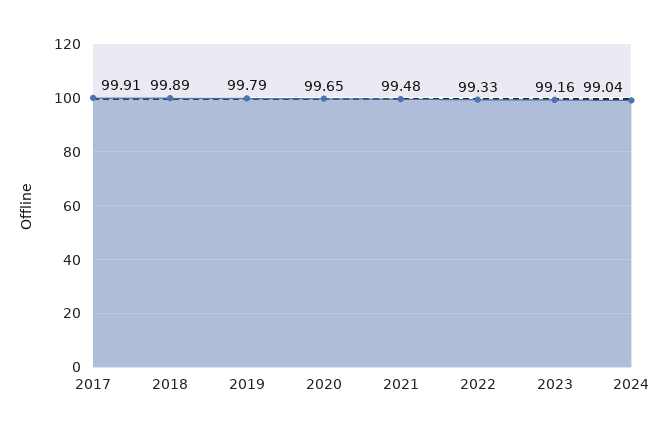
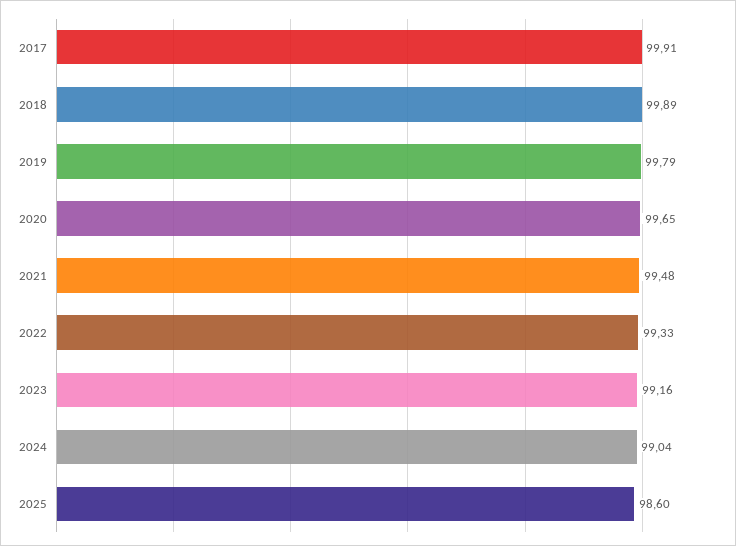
2025: none -> 98.6

